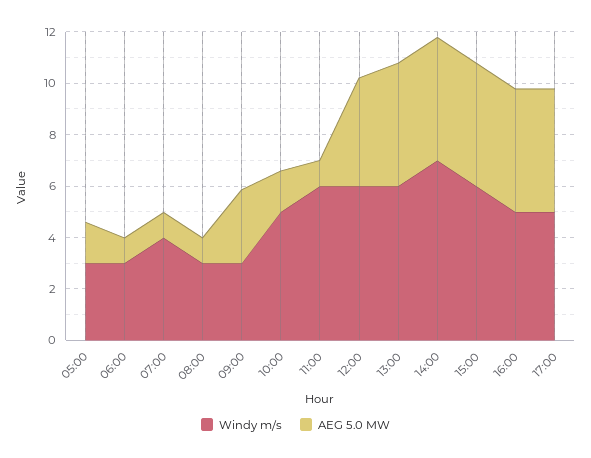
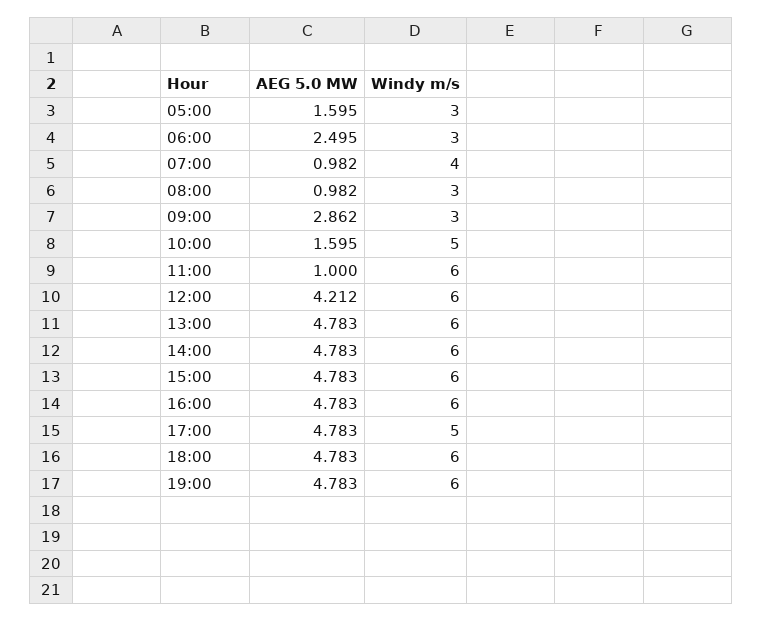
AEG 5.0 MW, 06:00: 1 -> 2.495
Windy m/s, 14:00: 7 -> 6
Windy m/s, 16:00: 5 -> 6
AEG 5.0 MW, 18:00: none -> 4.783
Windy m/s, 18:00: none -> 6
AEG 5.0 MW, 19:00: none -> 4.783
Windy m/s, 19:00: none -> 6

